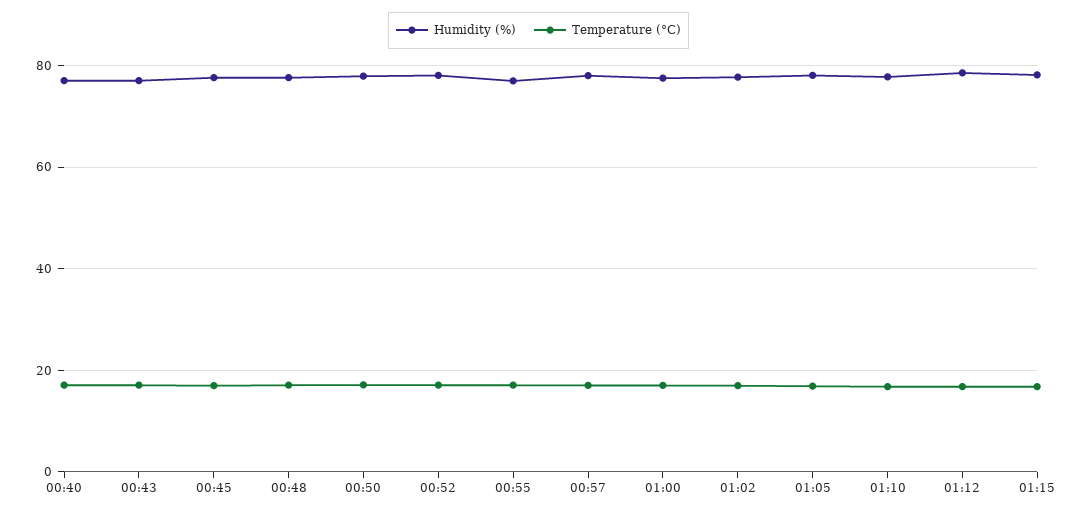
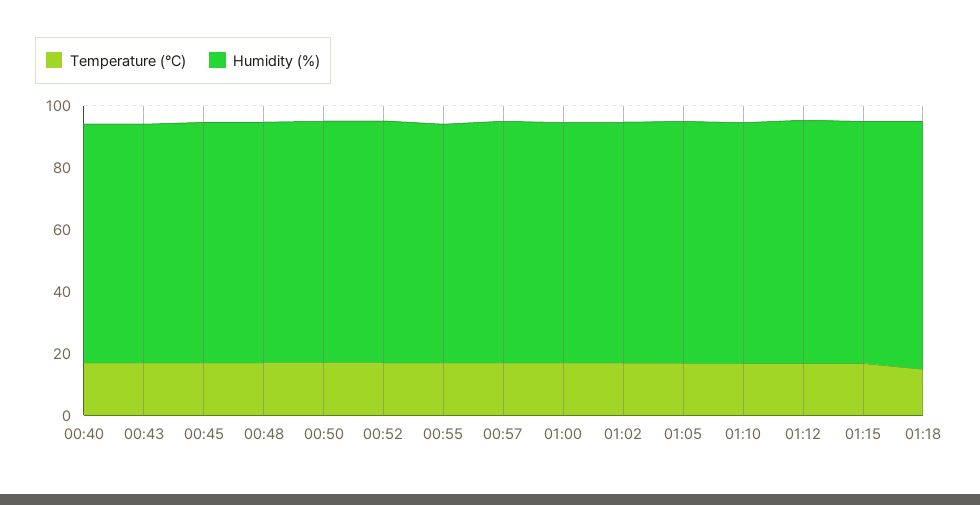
Temperature (°C), 01:18: none -> 15
Humidity (%), 01:18: none -> 80

